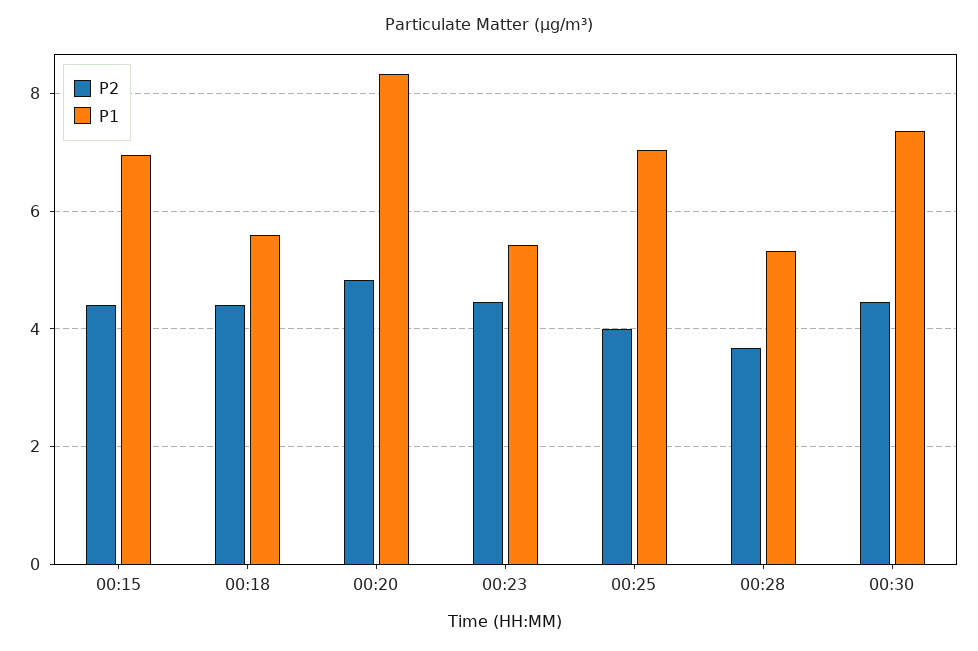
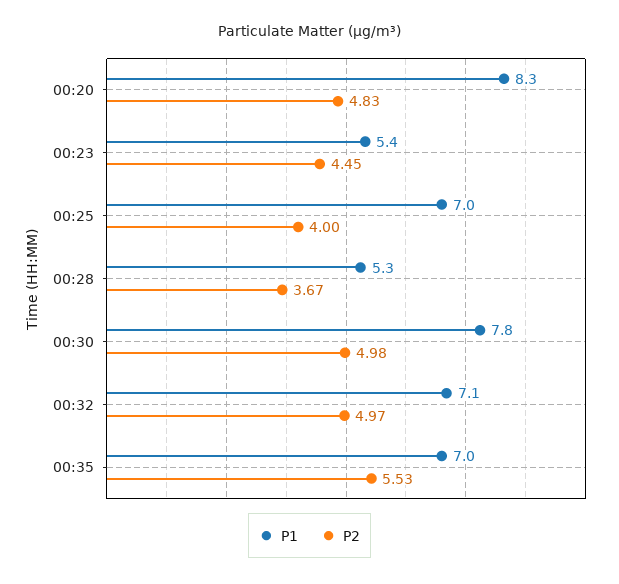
P2, 00:15: 4.4 -> none
P1, 00:15: 7 -> none
P2, 00:18: 4.4 -> none
P1, 00:18: 5.6 -> none
P2, 00:30: 4.4 -> 4.98
P1, 00:30: 7.4 -> 7.8
P1, 00:32: none -> 7.1
P2, 00:32: none -> 4.97
P1, 00:35: none -> 7
P2, 00:35: none -> 5.53

